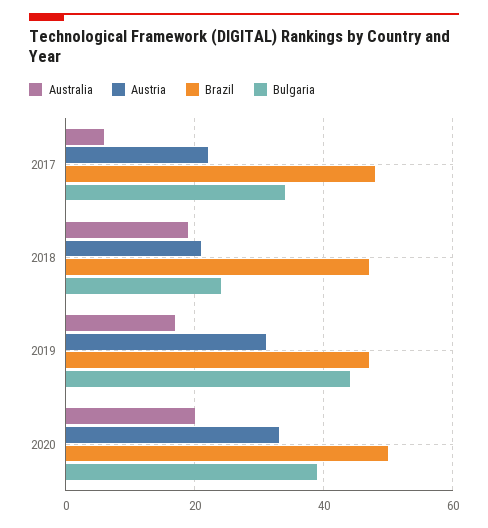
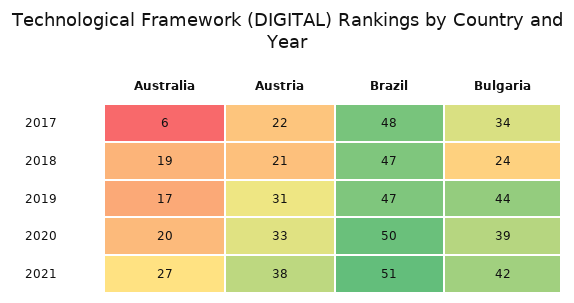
Australia, 2021: none -> 27
Austria, 2021: none -> 38
Brazil, 2021: none -> 51
Bulgaria, 2021: none -> 42

